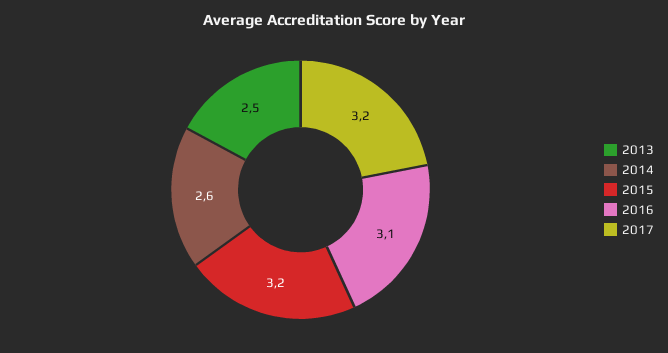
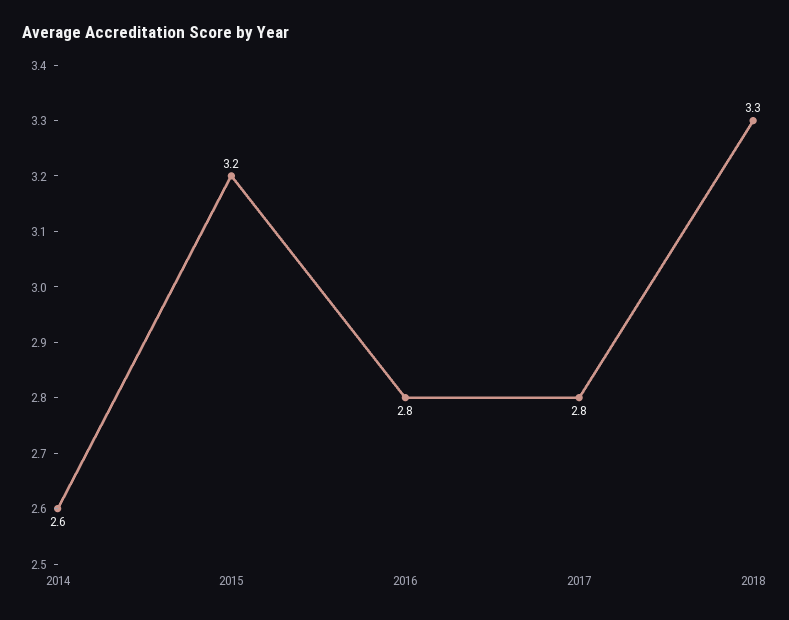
2013: 2.5 -> none
2016: 3.1 -> 2.8
2017: 3.2 -> 2.8
2018: none -> 3.3

